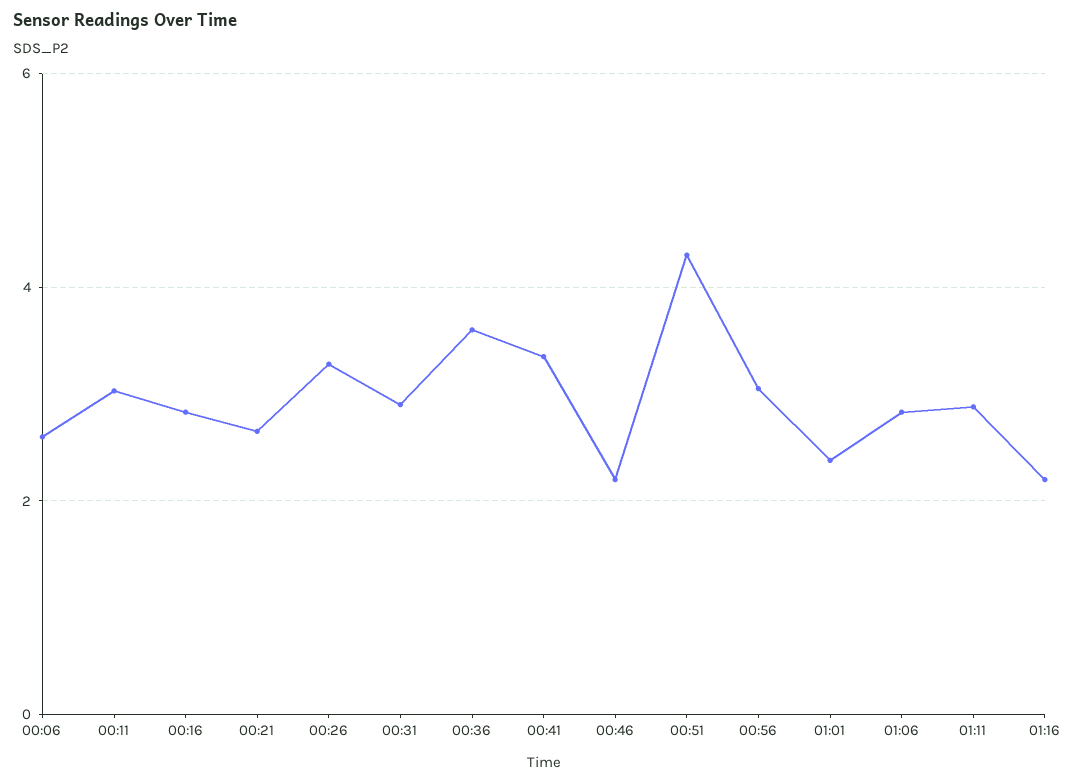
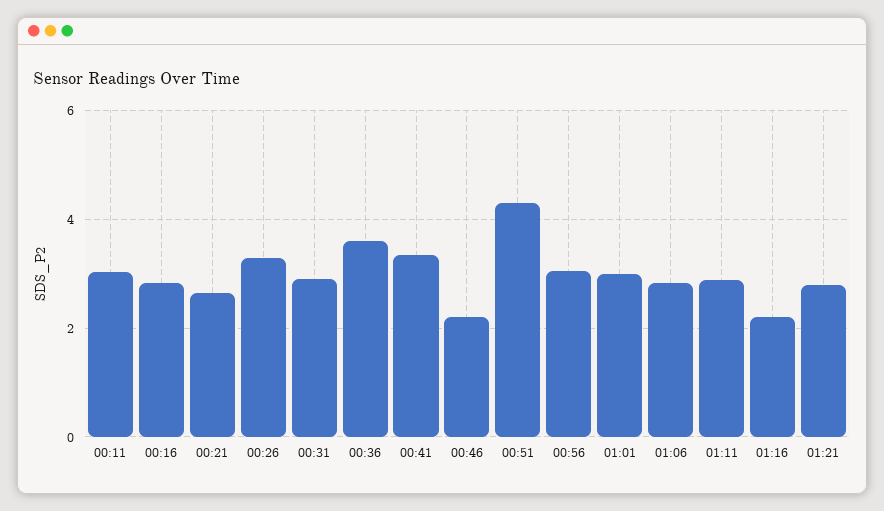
00:06: 2.6 -> none
01:01: 2.4 -> 3
01:21: none -> 2.8

